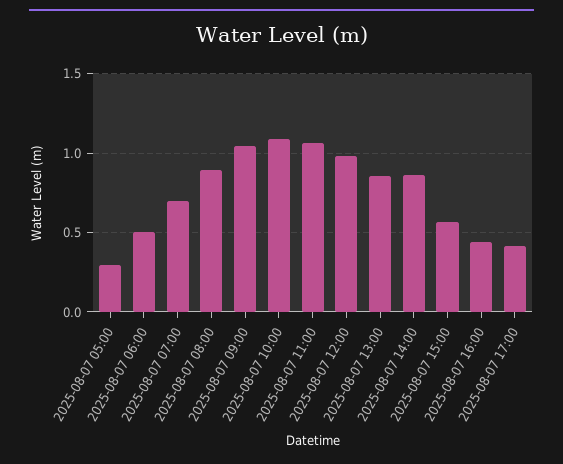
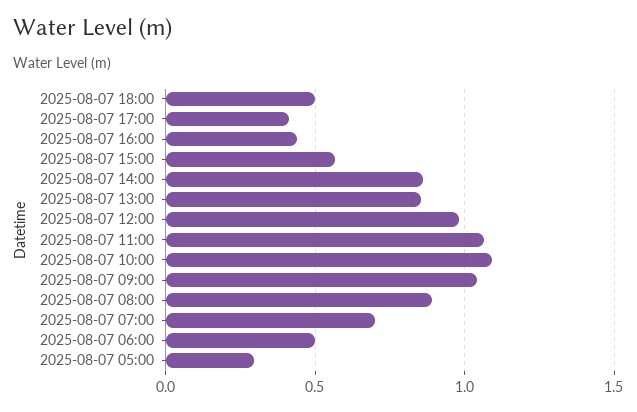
2025-08-07 18:00: none -> 0.5

